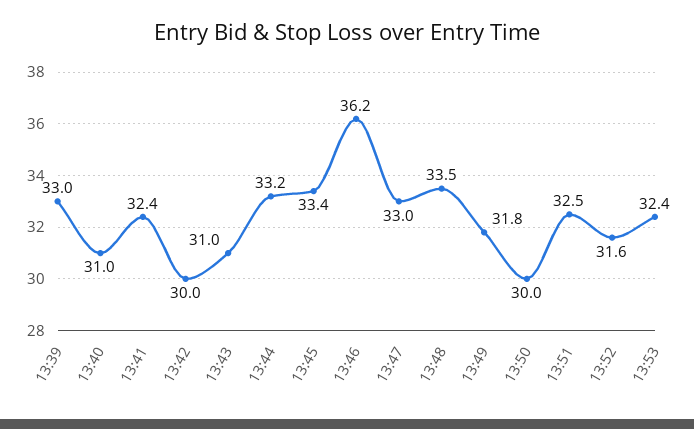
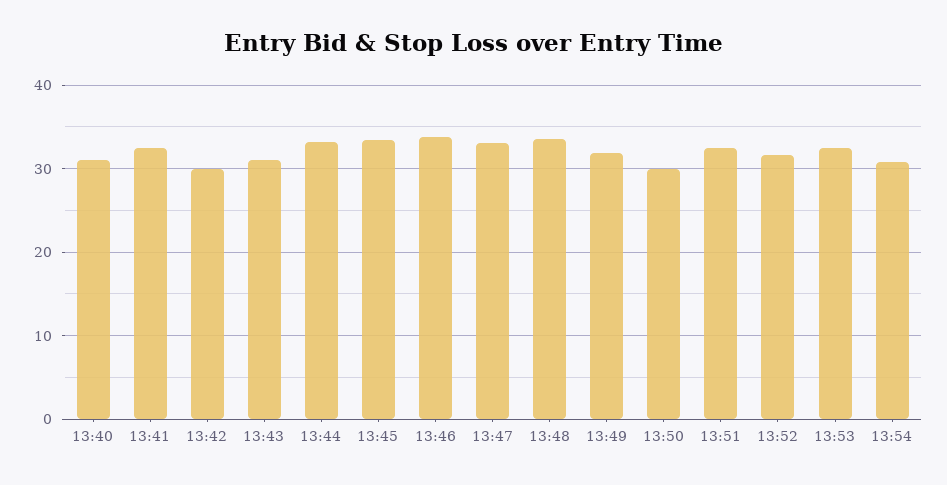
13:39: 33 -> none
13:46: 36.2 -> 34
13:54: none -> 31

